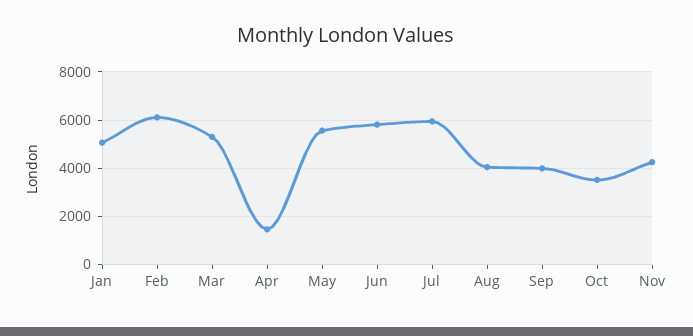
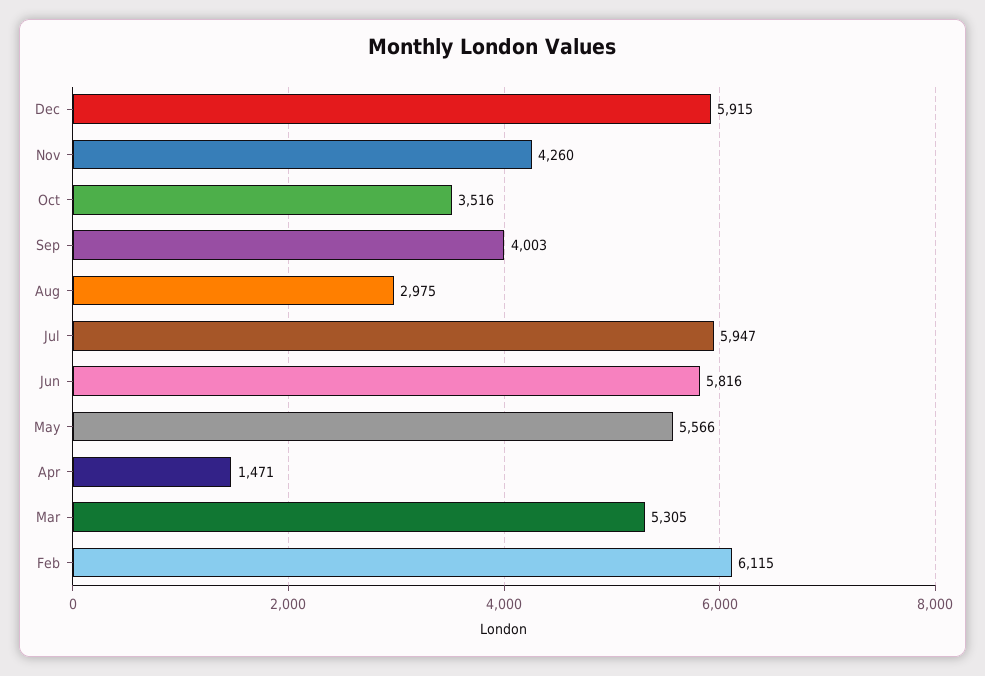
Jan: 5000 -> none
Aug: 4000 -> 2975
Dec: none -> 5915

